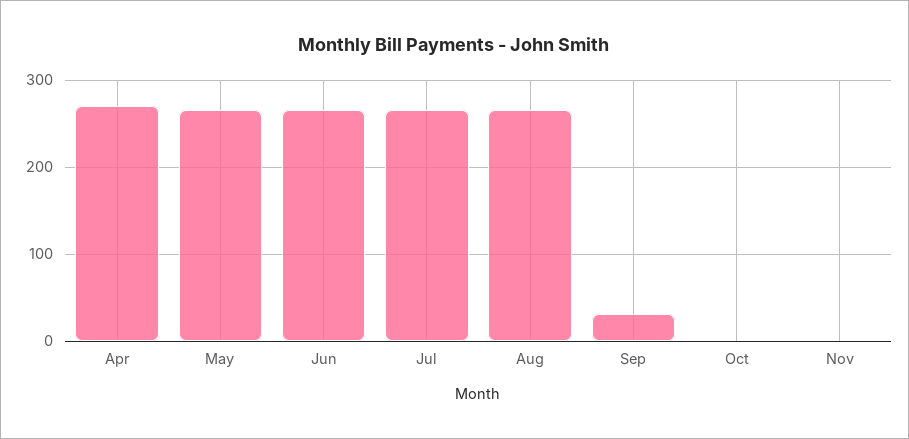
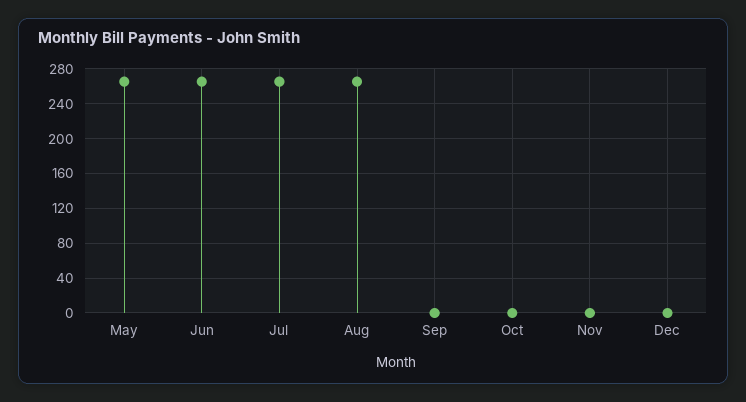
Apr: 270 -> none
Sep: 30 -> 0
Dec: none -> 0

